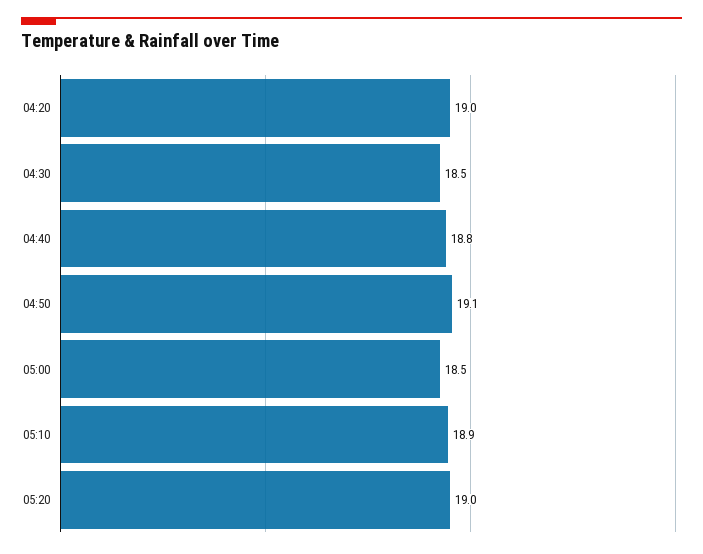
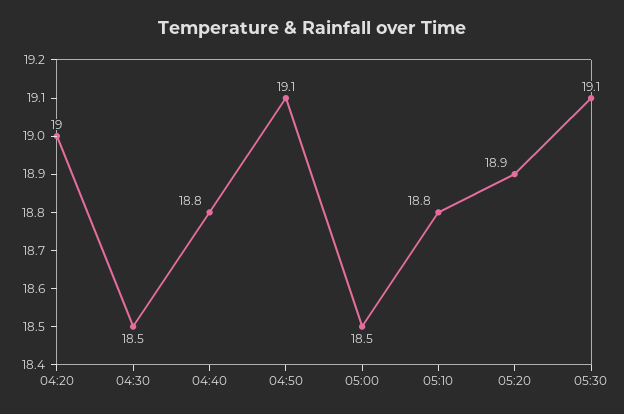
05:10: 18.9 -> 18.8
05:20: 19 -> 18.9
05:30: none -> 19.1

